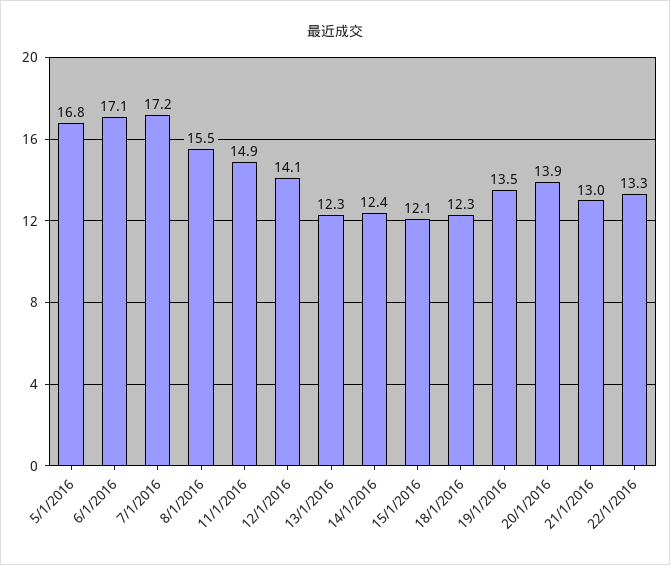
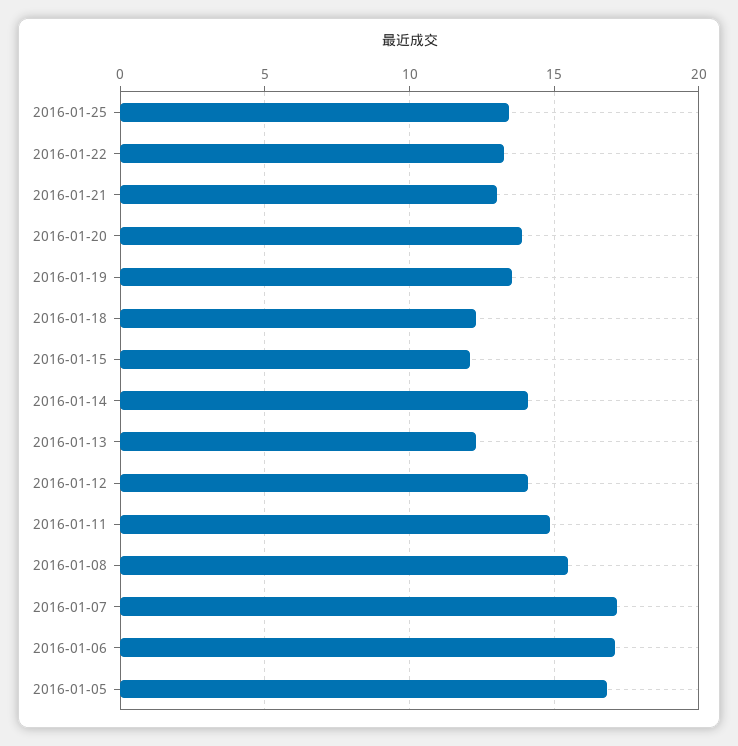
14/1/2016: 12.4 -> 14
2016-01-25: none -> 13.5

